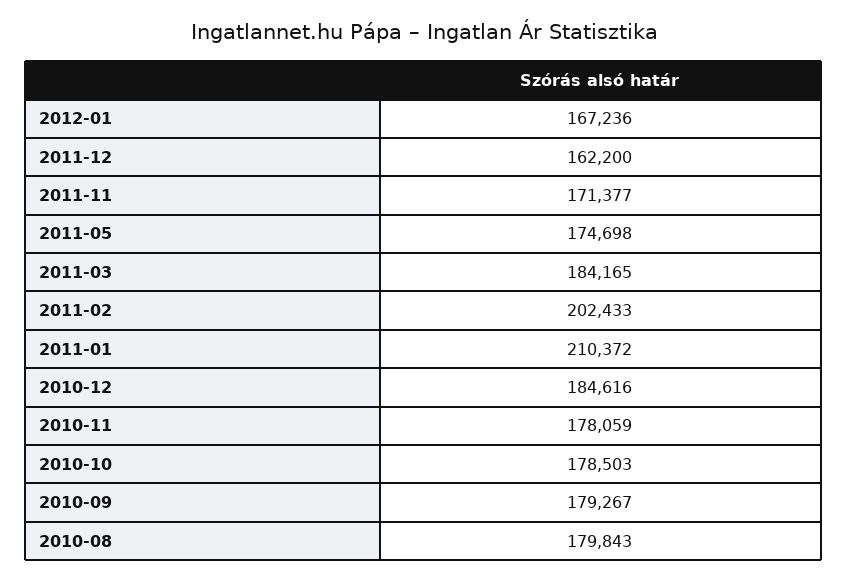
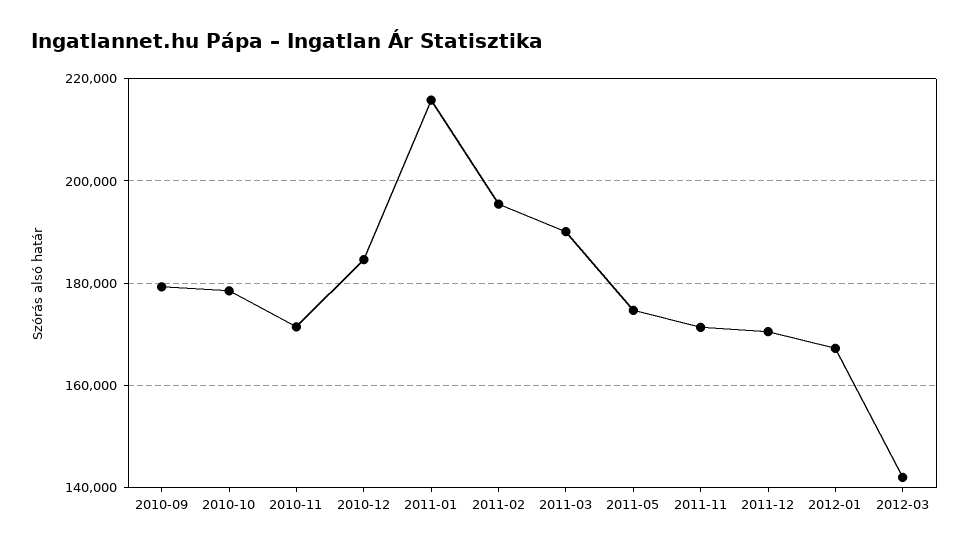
2011-12: 162200 -> 170000
2011-03: 184165 -> 190000
2011-02: 202433 -> 196000
2011-01: 210372 -> 216000
2010-11: 178059 -> 172000
2010-08: 179843 -> none
2012-03: none -> 142000

